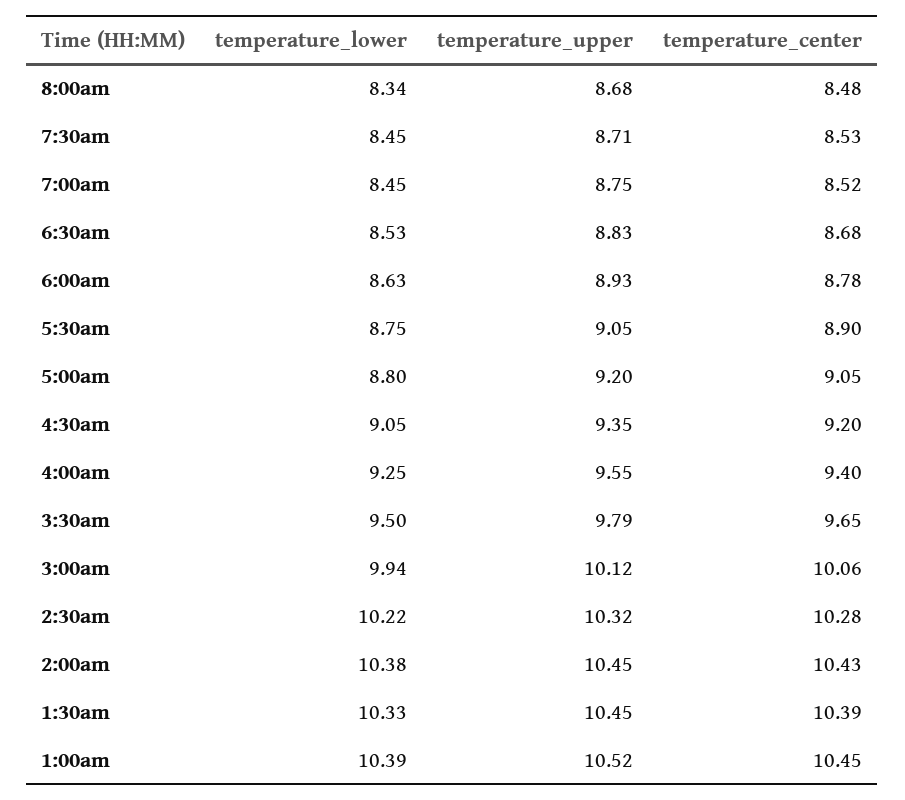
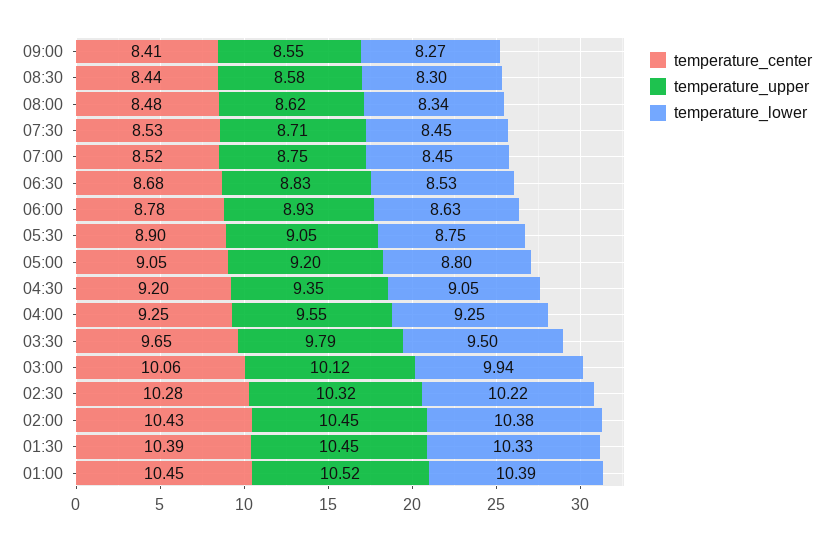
temperature_upper, 8:00am: 8.68 -> 8.62
temperature_center, 4:00am: 9.4 -> 9.25
temperature_center, 09:00: none -> 8.41
temperature_upper, 09:00: none -> 8.55
temperature_lower, 09:00: none -> 8.27
temperature_center, 08:30: none -> 8.44
temperature_upper, 08:30: none -> 8.58
temperature_lower, 08:30: none -> 8.3

